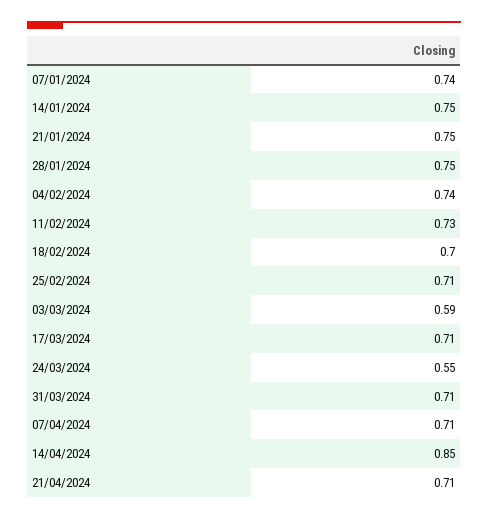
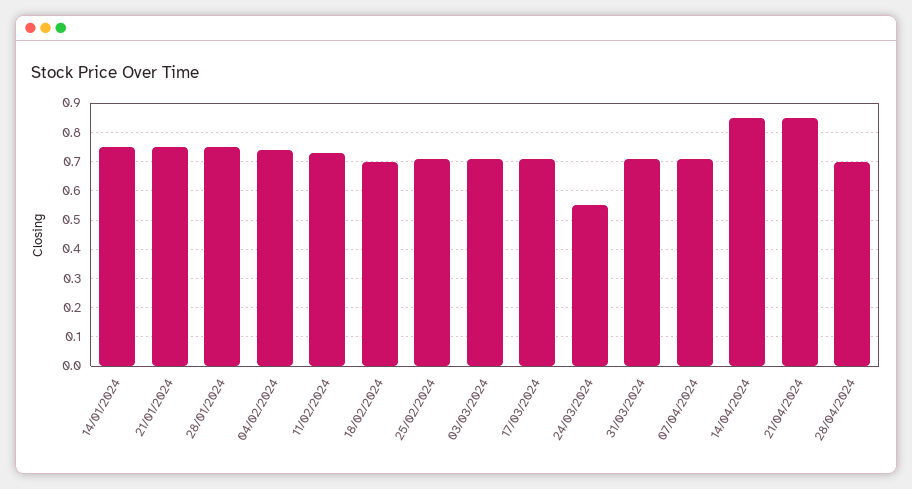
07/01/2024: 0.74 -> none
03/03/2024: 0.59 -> 0.7
21/04/2024: 0.71 -> 0.85
28/04/2024: none -> 0.7

